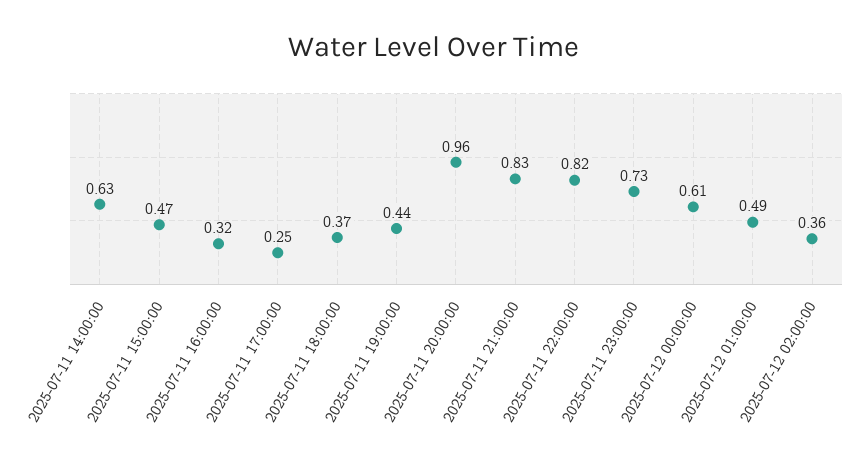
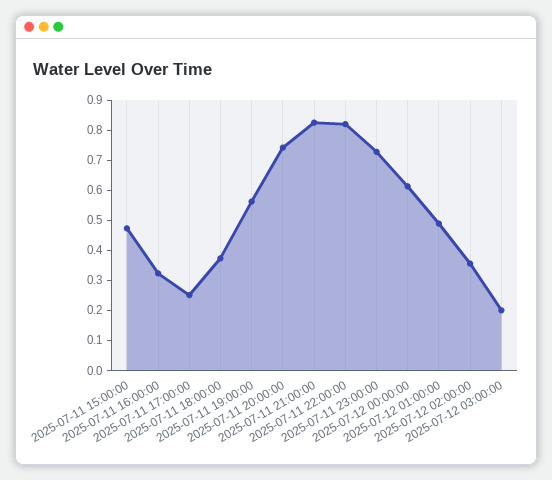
2025-07-11 14:00:00: 0.63 -> none
2025-07-11 19:00:00: 0.44 -> 0.55
2025-07-11 20:00:00: 0.96 -> 0.75
2025-07-12 03:00:00: none -> 0.2

